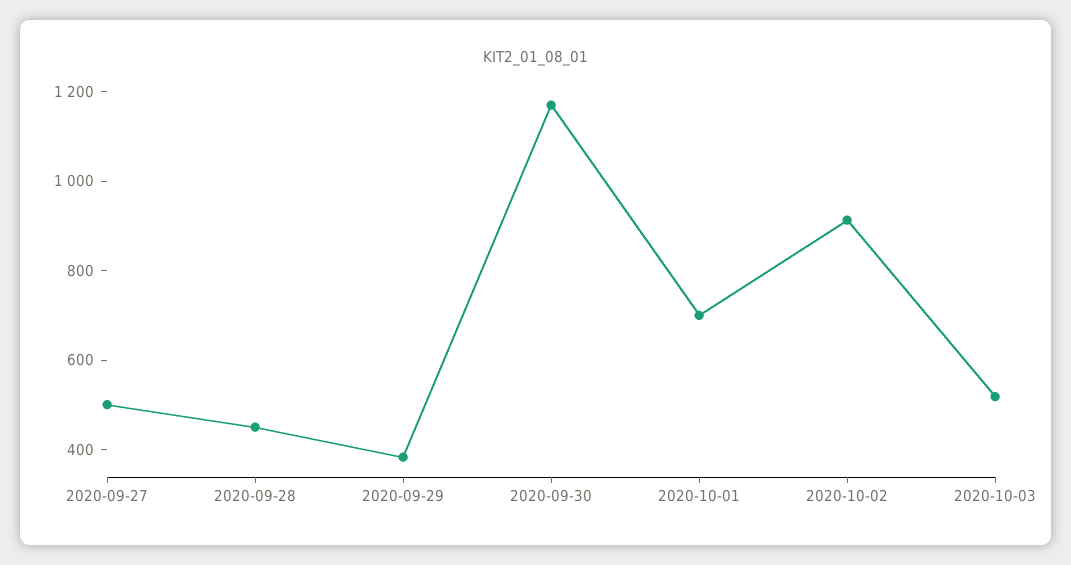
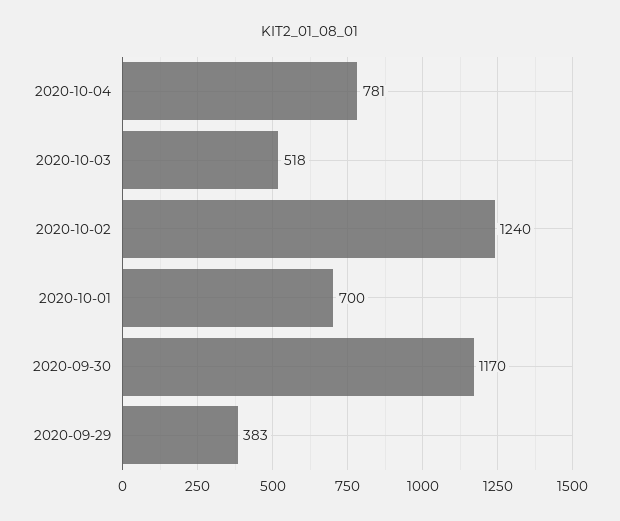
2020-09-27: 500 -> none
2020-09-28: 450 -> none
2020-10-02: 900 -> 1240
2020-10-04: none -> 781

